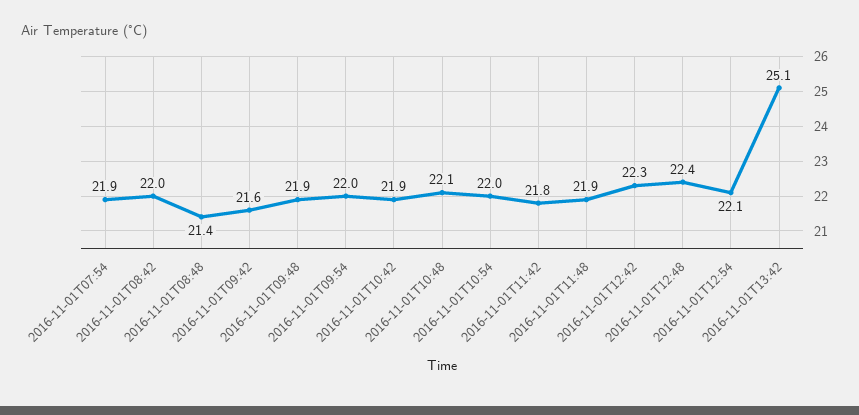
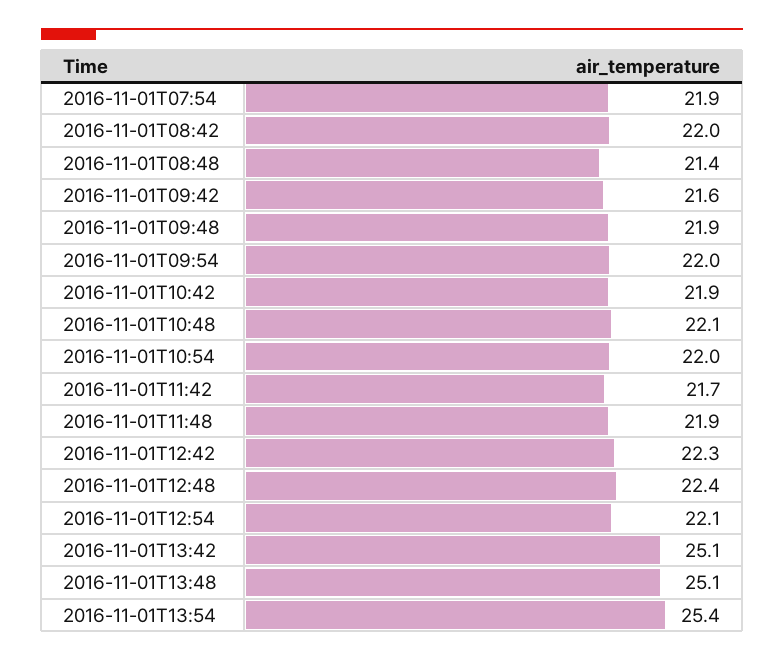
2016-11-01T11:42: 21.8 -> 21.7
2016-11-01T13:48: none -> 25.1
2016-11-01T13:54: none -> 25.4

